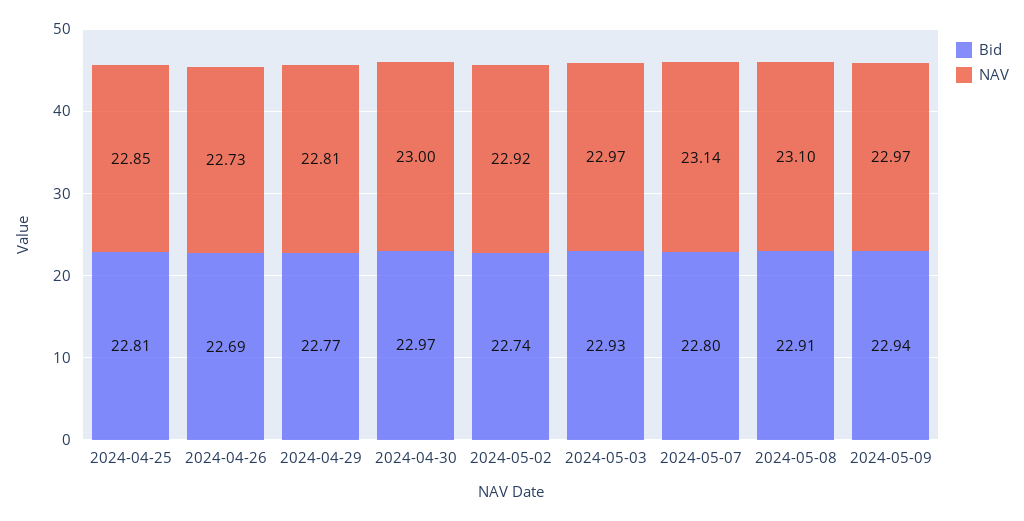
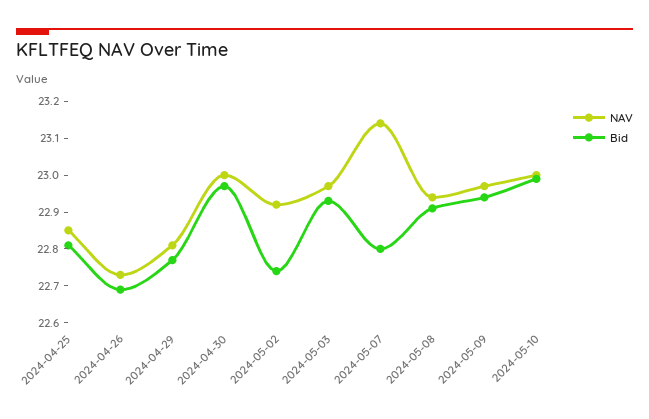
NAV, 2024-05-08: 23.1 -> 22.95
NAV, 2024-05-10: none -> 23
Bid, 2024-05-10: none -> 23

